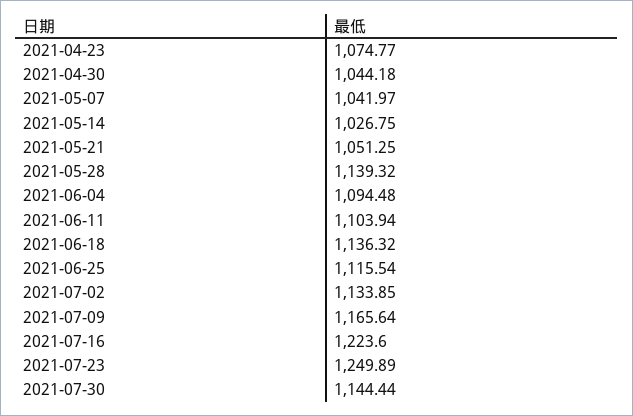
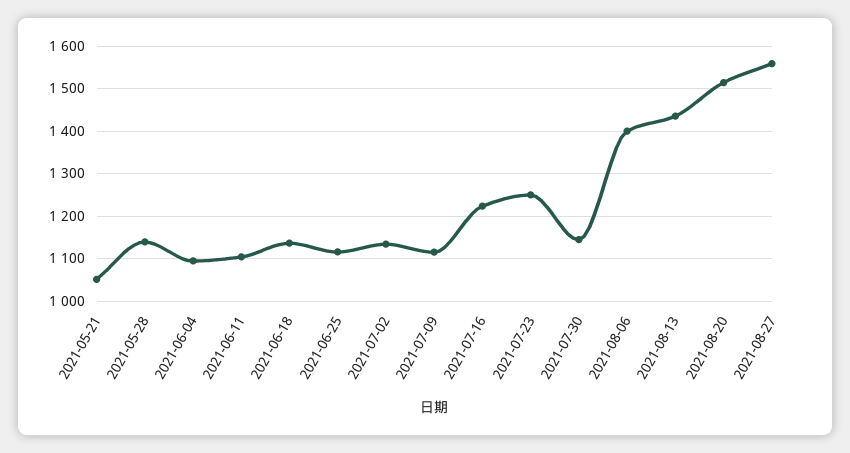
2021-04-23: 1074.77 -> none
2021-04-30: 1044.18 -> none
2021-05-07: 1041.97 -> none
2021-05-14: 1026.75 -> none
2021-07-09: 1165.64 -> 1120
2021-08-06: none -> 1400
2021-08-13: none -> 1440
2021-08-20: none -> 1520
2021-08-27: none -> 1560

